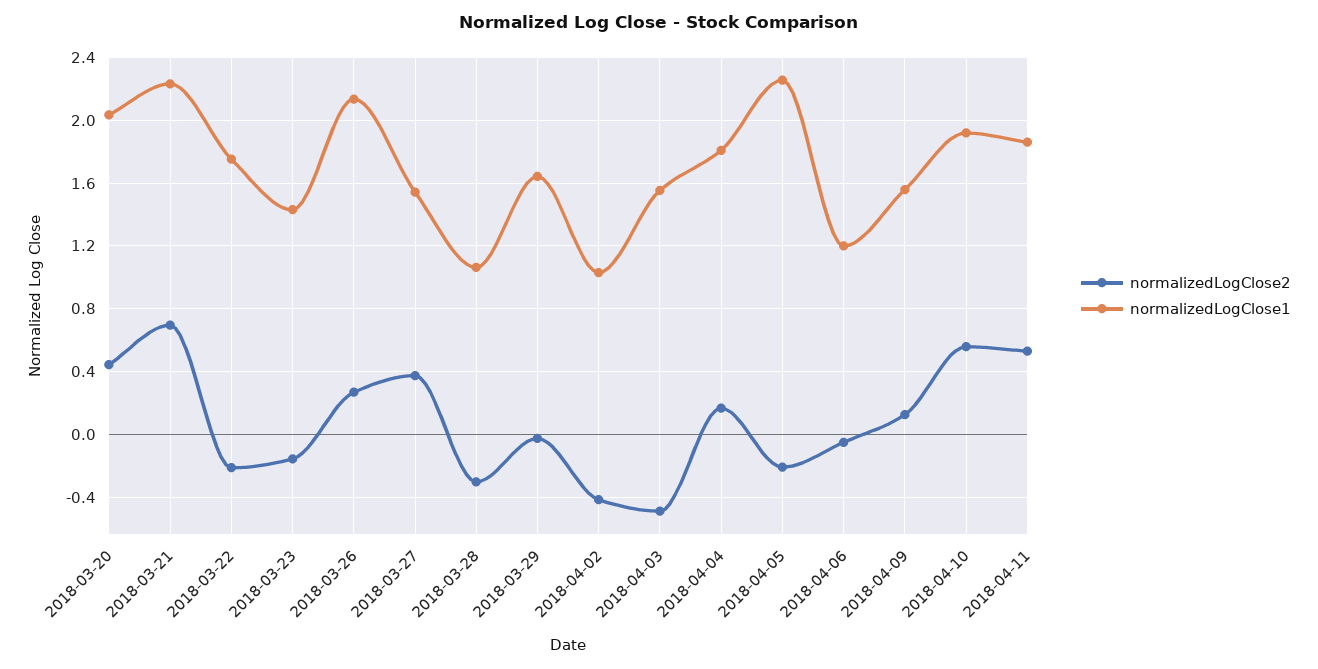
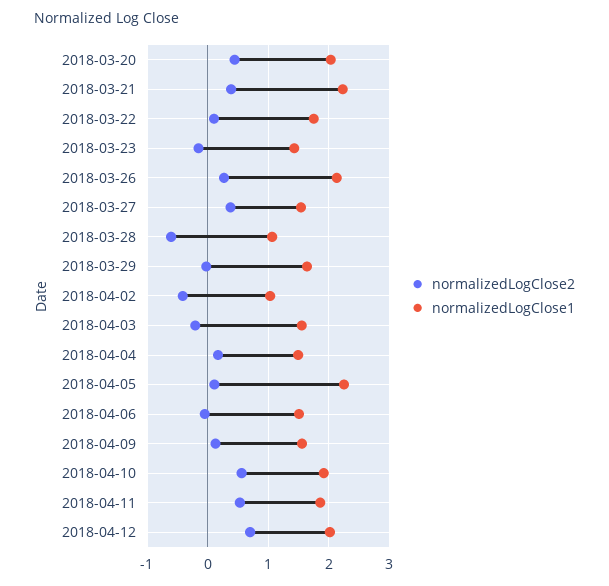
normalizedLogClose2, 2018-03-21: 0.7 -> 0.4
normalizedLogClose2, 2018-03-22: -0.2 -> 0.1
normalizedLogClose2, 2018-03-28: -0.3 -> -0.6
normalizedLogClose2, 2018-04-03: -0.5 -> -0.2
normalizedLogClose1, 2018-04-04: 1.8 -> 1.5
normalizedLogClose2, 2018-04-05: -0.2 -> 0.1
normalizedLogClose1, 2018-04-06: 1.2 -> 1.5
normalizedLogClose2, 2018-04-12: none -> 0.7
normalizedLogClose1, 2018-04-12: none -> 2

